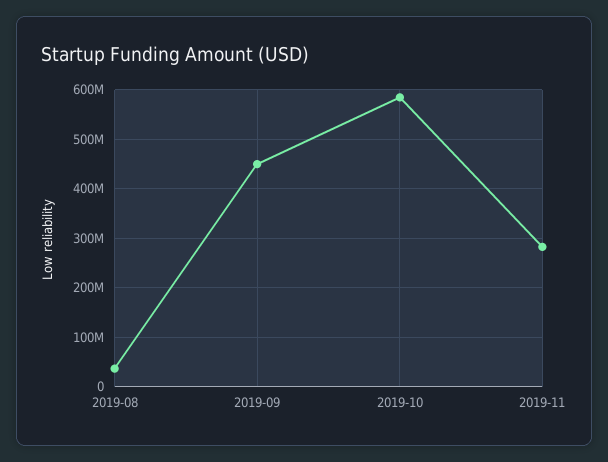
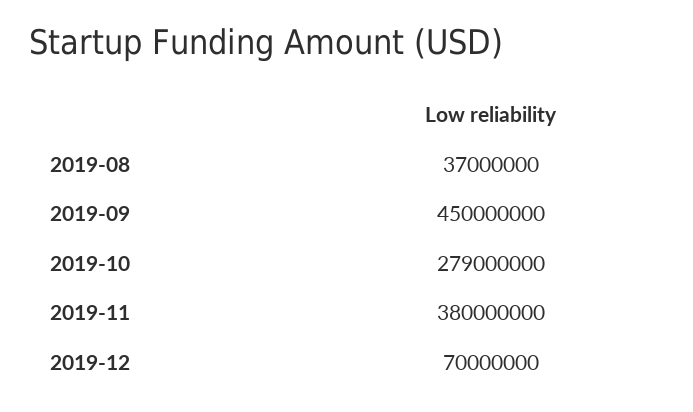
2019-10: 580000000 -> 279000000
2019-11: 280000000 -> 380000000
2019-12: none -> 70000000

